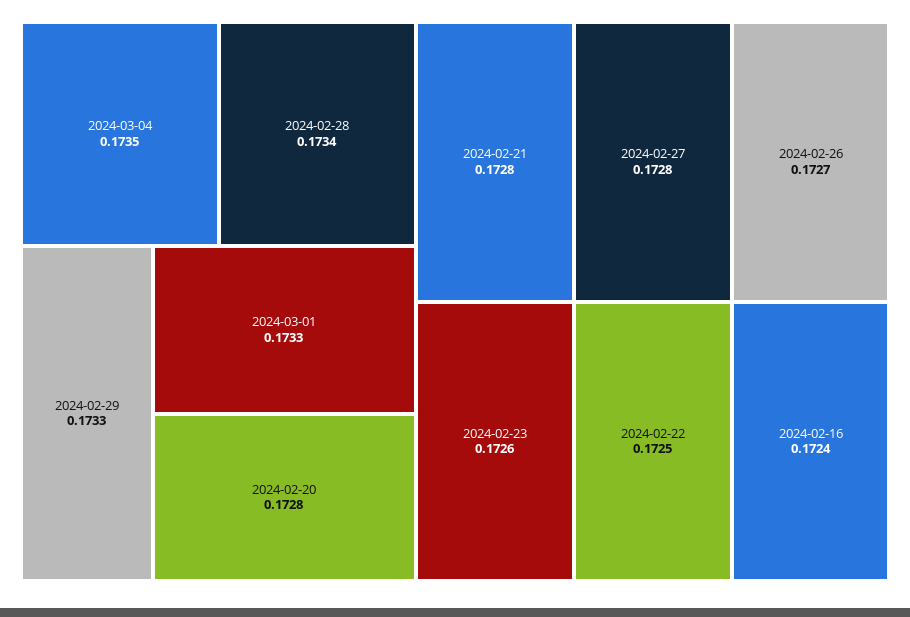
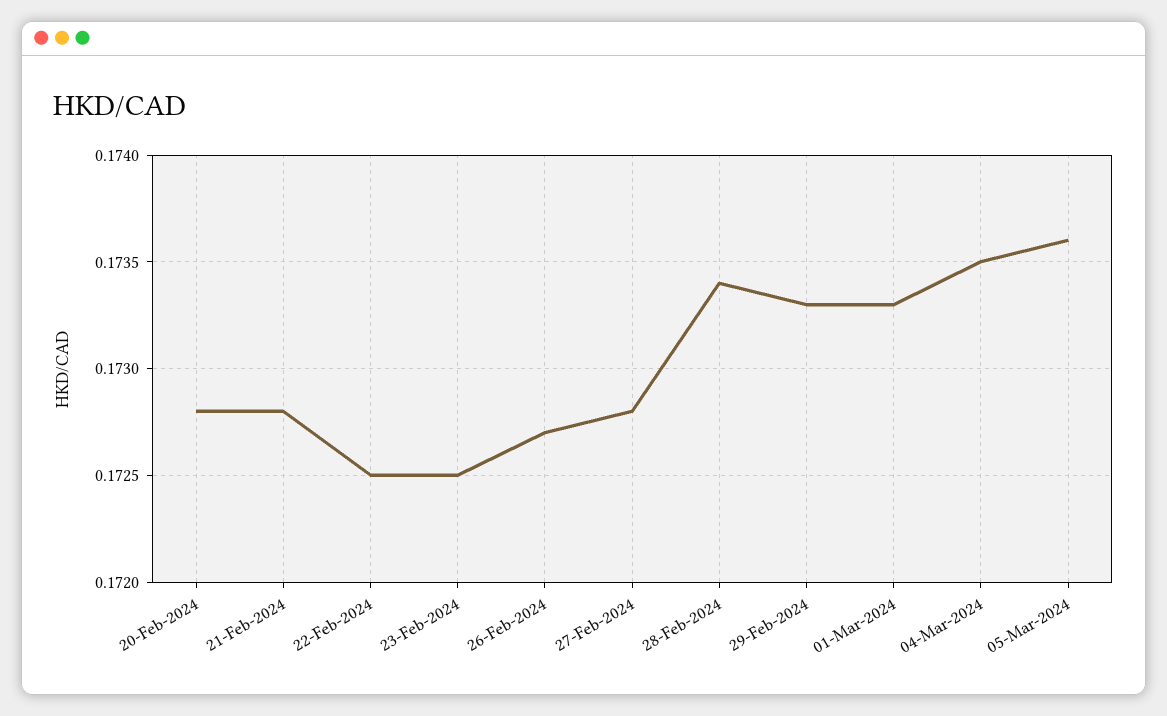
2024-02-23: 0.1726 -> 0.1725
2024-02-16: 0.1724 -> none
05-Mar-2024: none -> 0.1736

